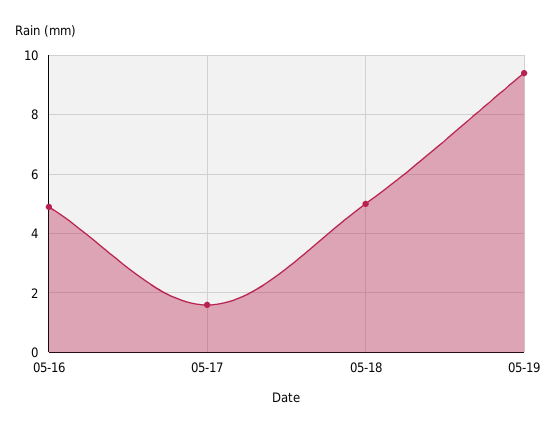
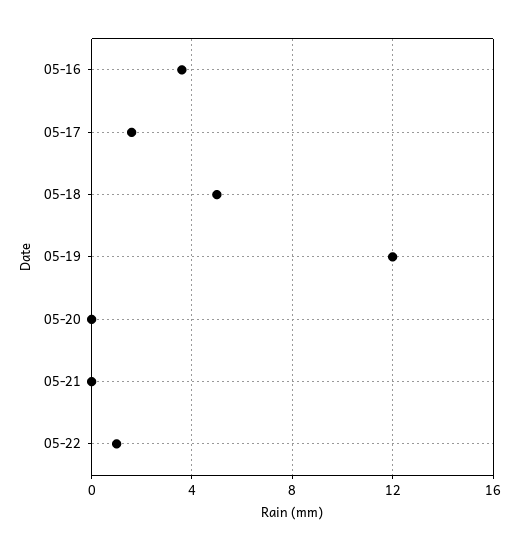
05-16: 5 -> 3.5
05-19: 9.5 -> 12
05-20: none -> 0
05-21: none -> 0
05-22: none -> 1

